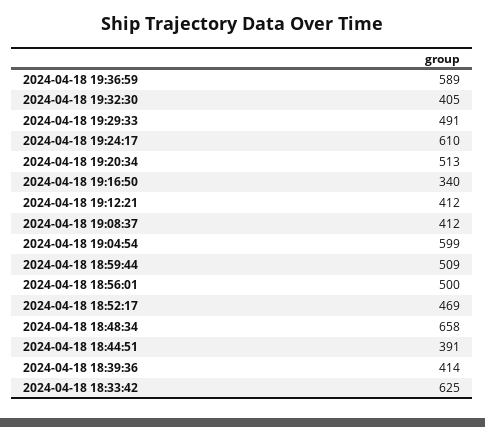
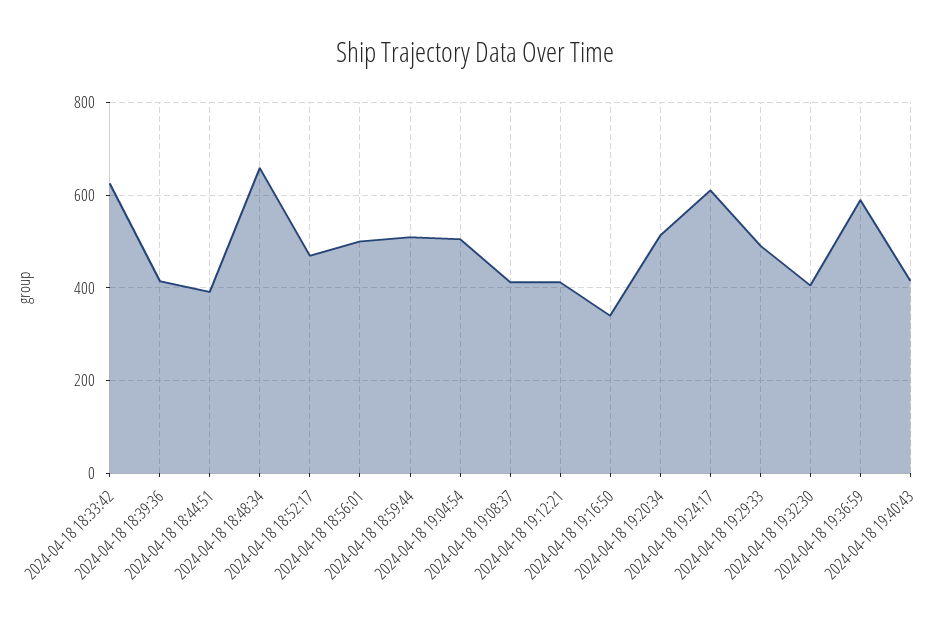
2024-04-18 19:04:54: 599 -> 500
2024-04-18 19:40:43: none -> 420

